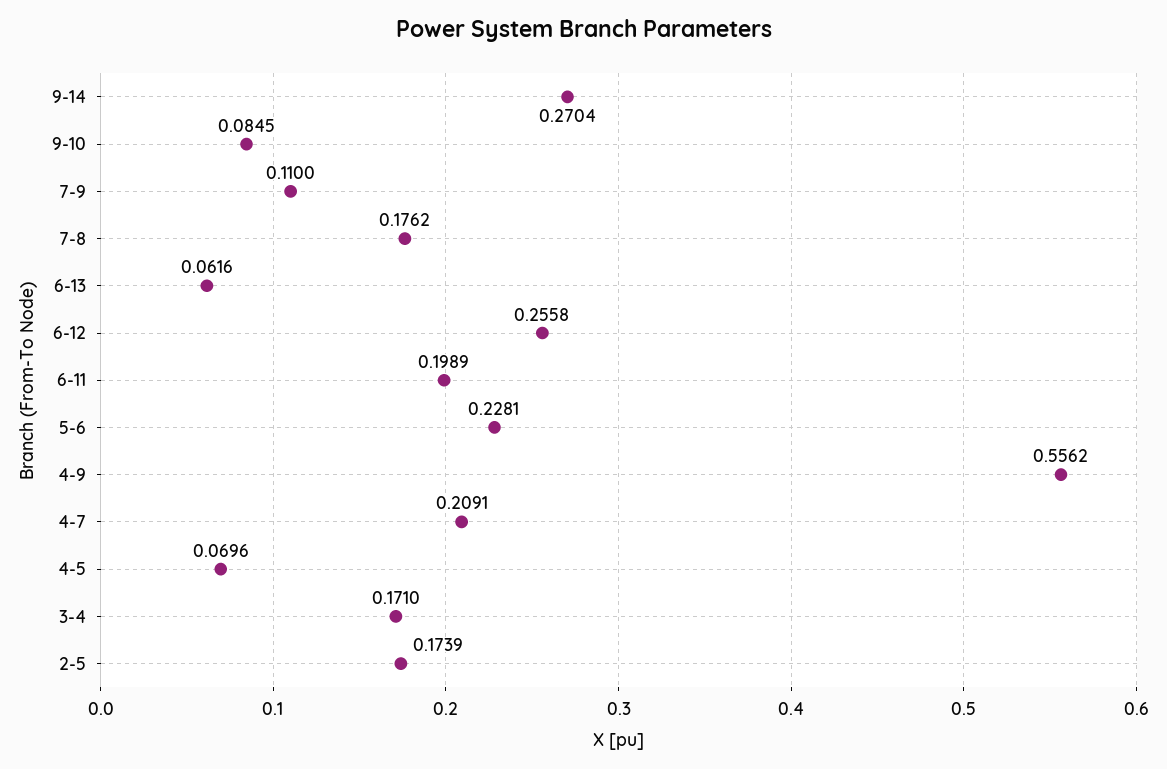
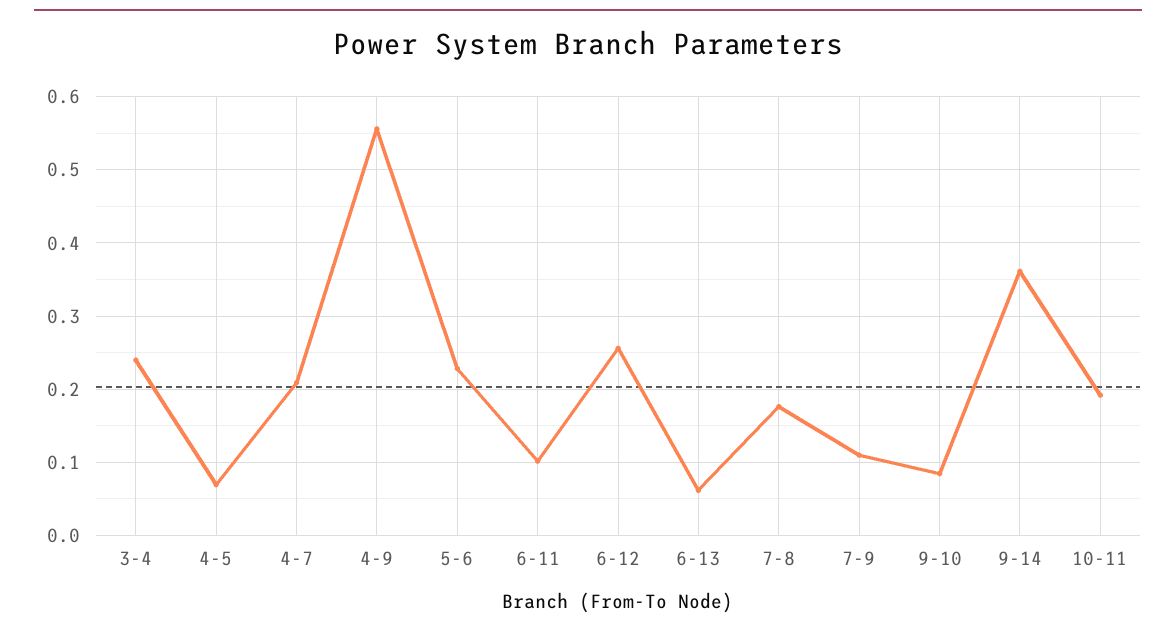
9-14: 0.2704 -> 0.36
6-11: 0.1989 -> 0.1
3-4: 0.171 -> 0.24
2-5: 0.1739 -> none
10-11: none -> 0.19

